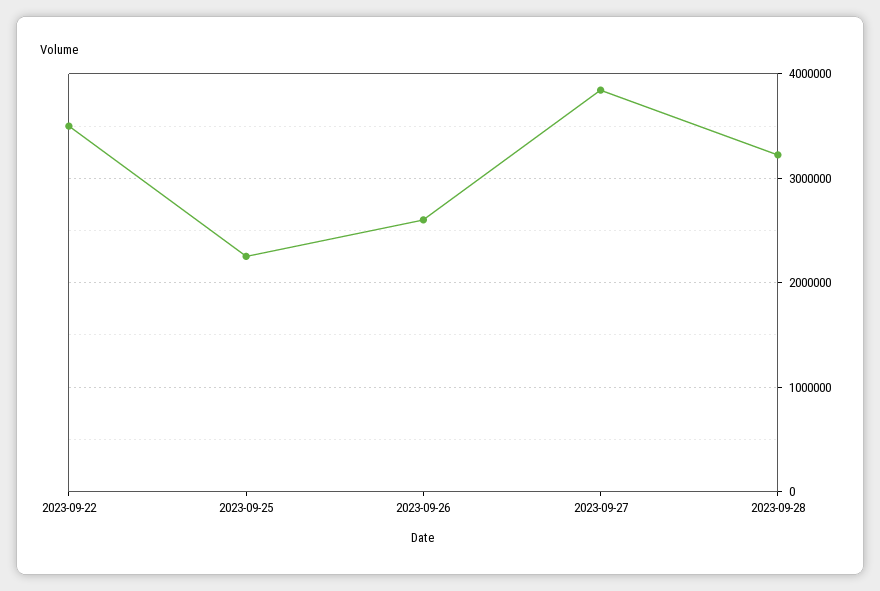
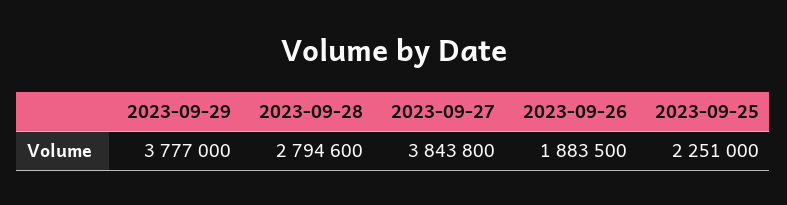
2023-09-22: 3500000 -> none
2023-09-26: 2600000 -> 1883500
2023-09-28: 3200000 -> 2794600
2023-09-29: none -> 3777000

